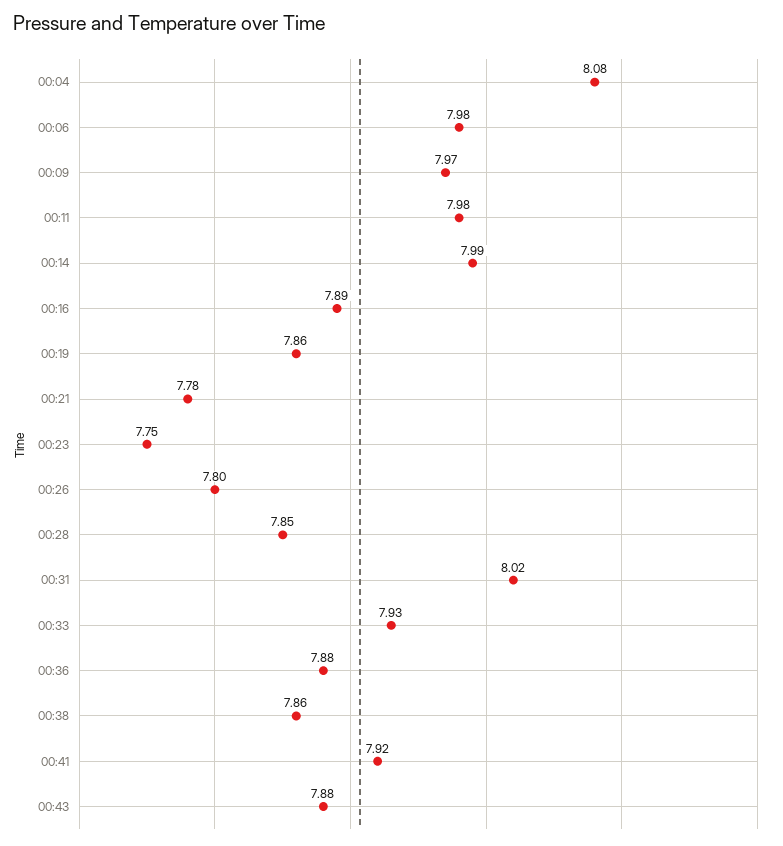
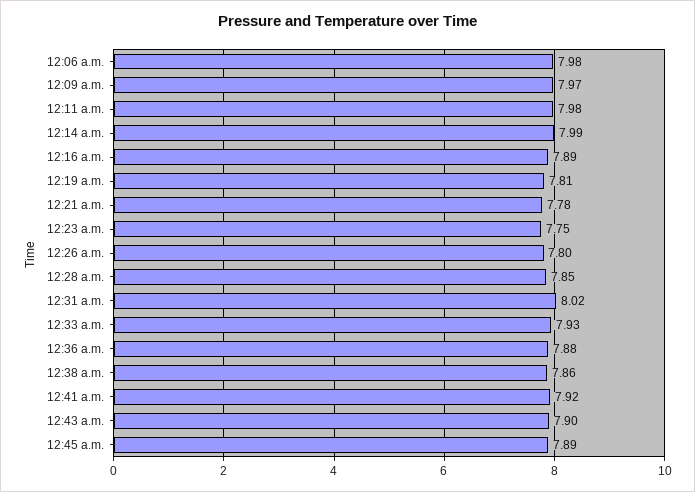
00:04: 8.08 -> none
00:19: 7.86 -> 7.81
00:43: 7.88 -> 7.9
12:45 a.m.: none -> 7.89

